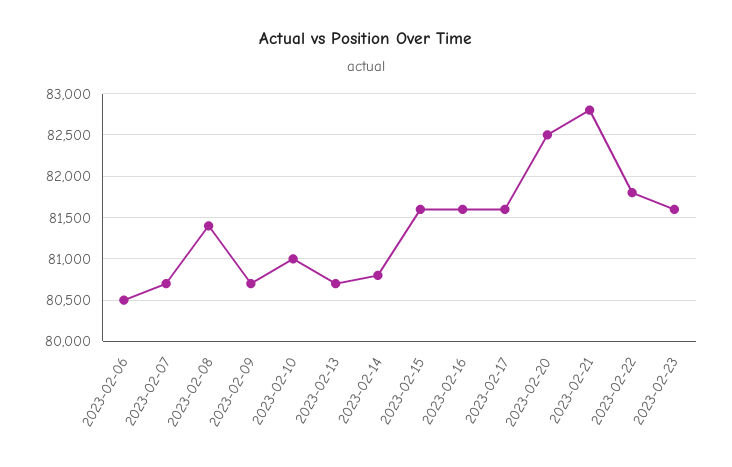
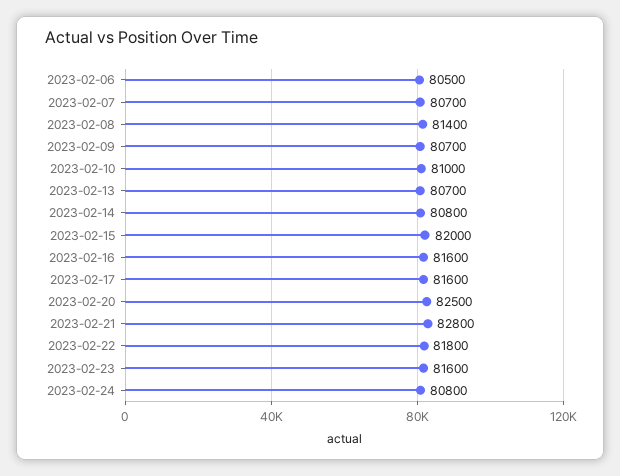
2023-02-15: 81600 -> 82000
2023-02-24: none -> 80800

